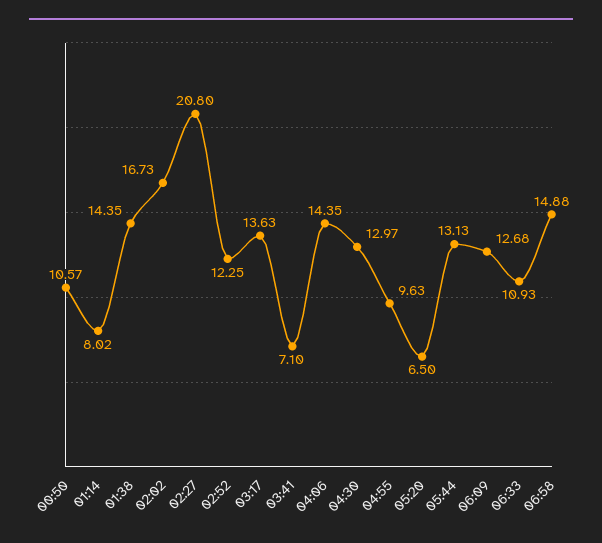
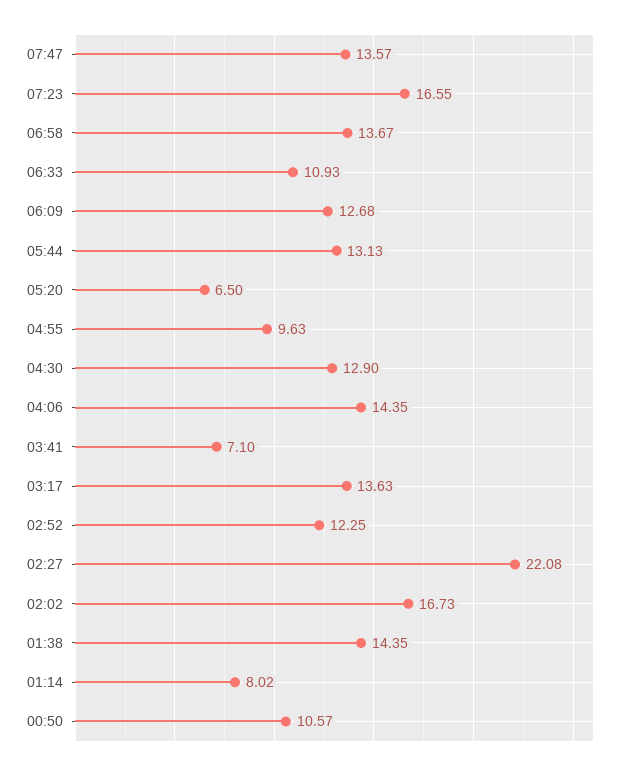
02:27: 20.8 -> 22.08
04:30: 12.97 -> 12.9
06:58: 14.88 -> 13.67
07:47: none -> 13.57
07:23: none -> 16.55

